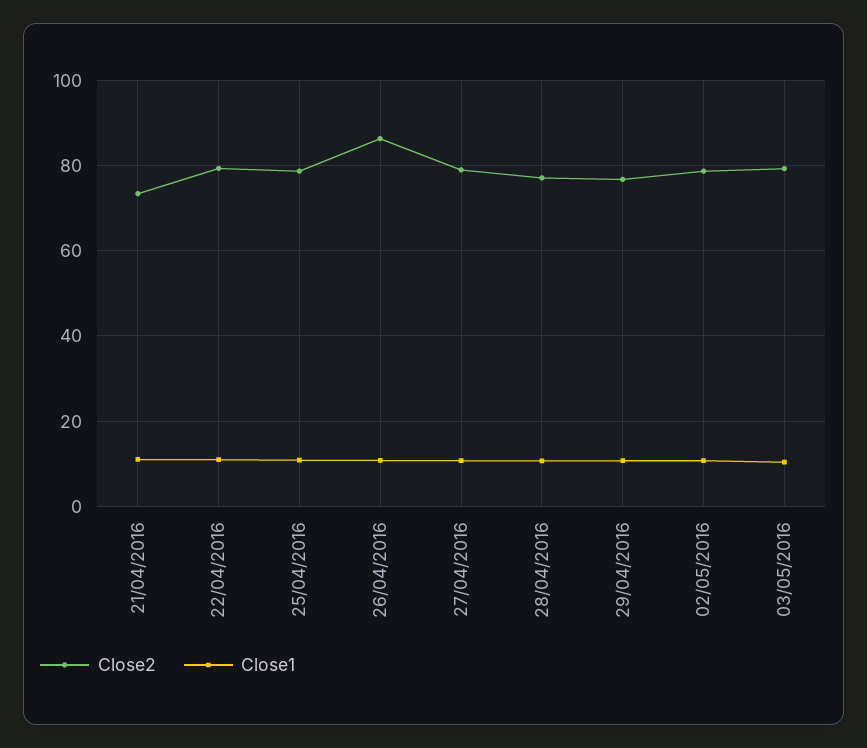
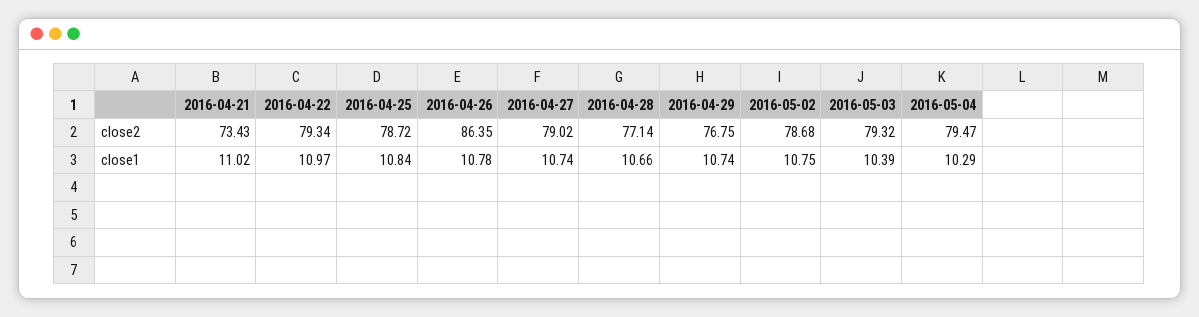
Close2, 2016-05-04: none -> 79.47
Close1, 2016-05-04: none -> 10.29

